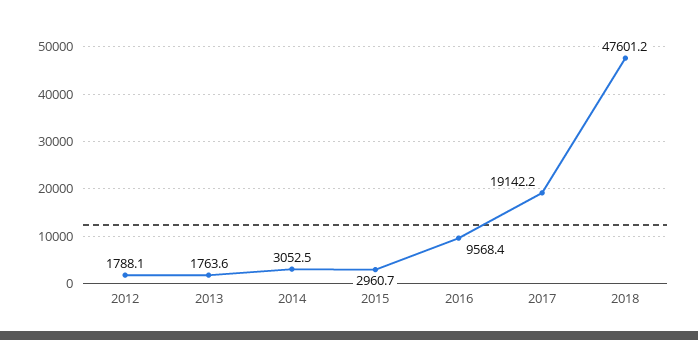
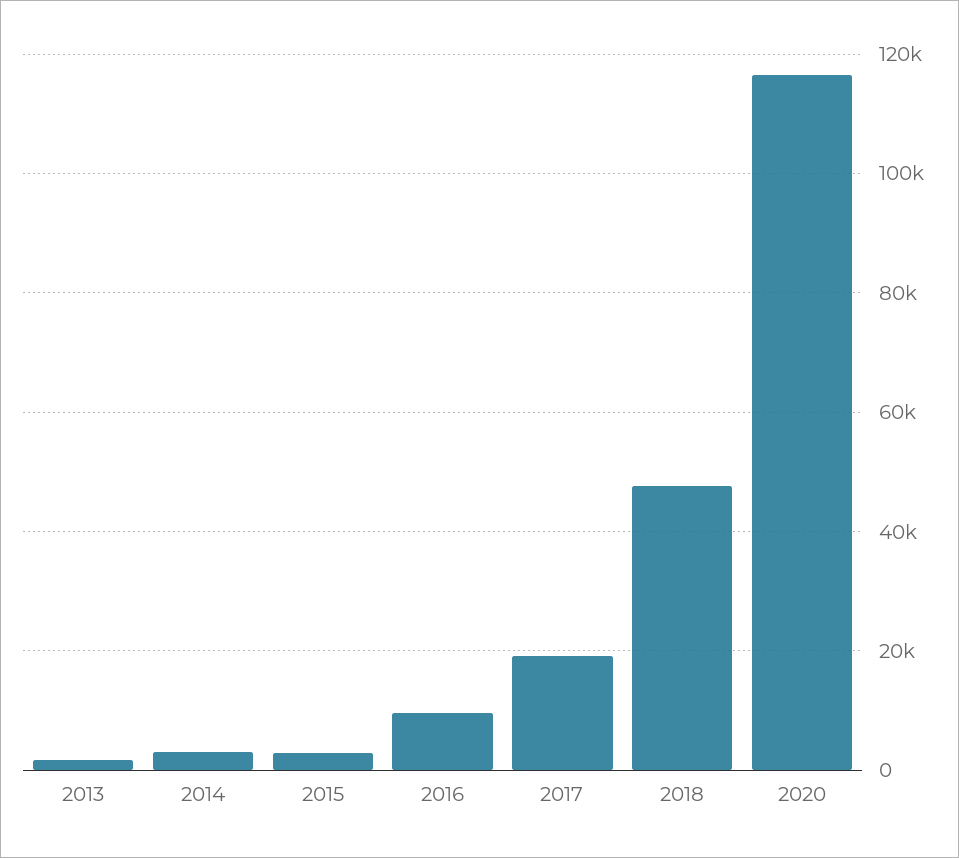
2012: 1788.1 -> none
2020: none -> 116000

